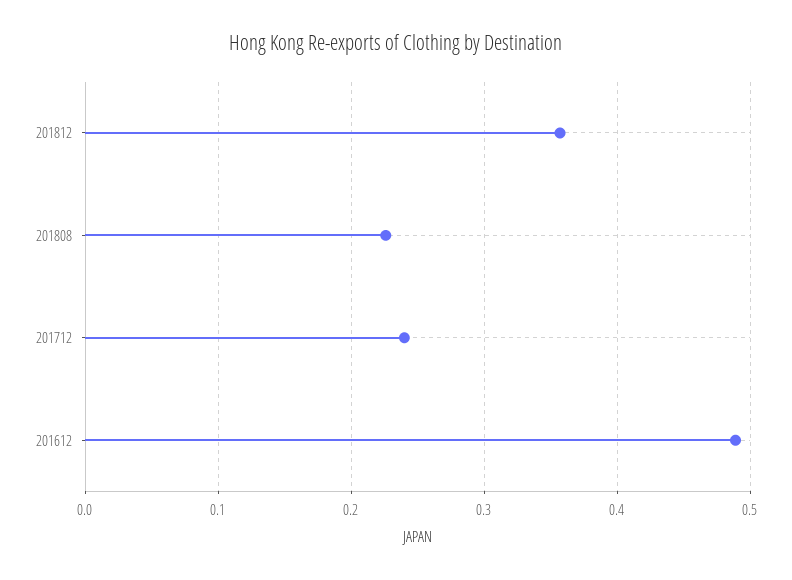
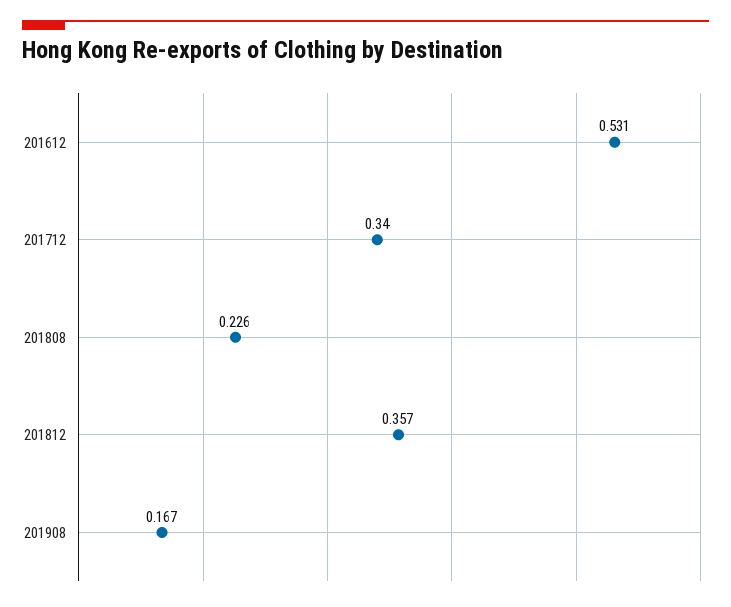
201712: 0.24 -> 0.34
201612: 0.49 -> 0.531
201908: none -> 0.167

